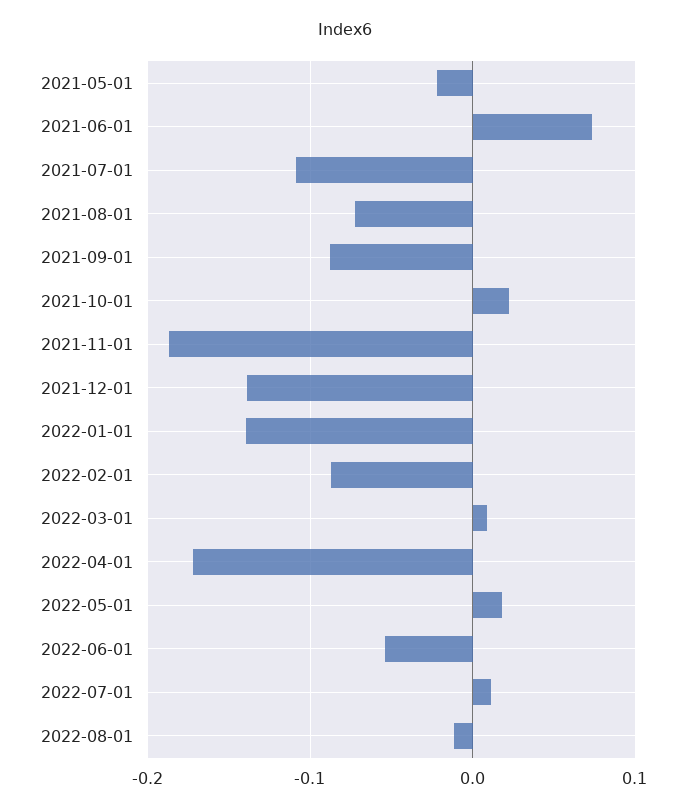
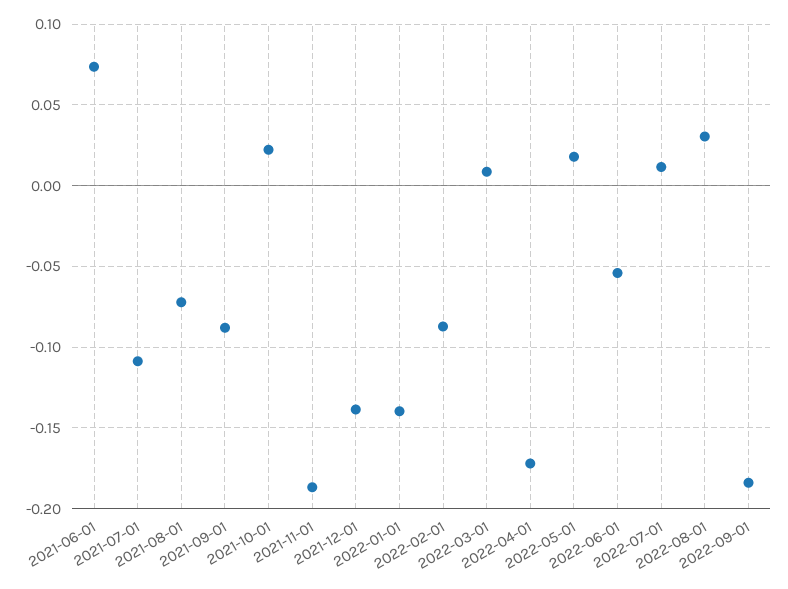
2021-05-01: -0.02 -> none
2022-08-01: -0.01 -> 0.03
2022-09-01: none -> -0.185

